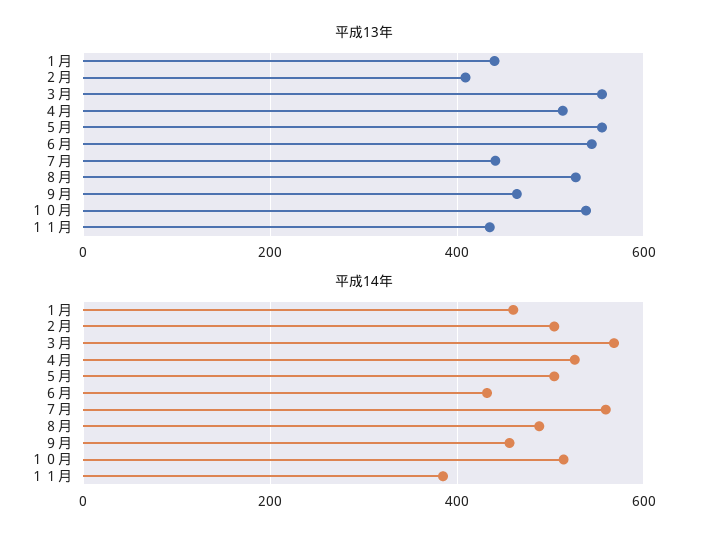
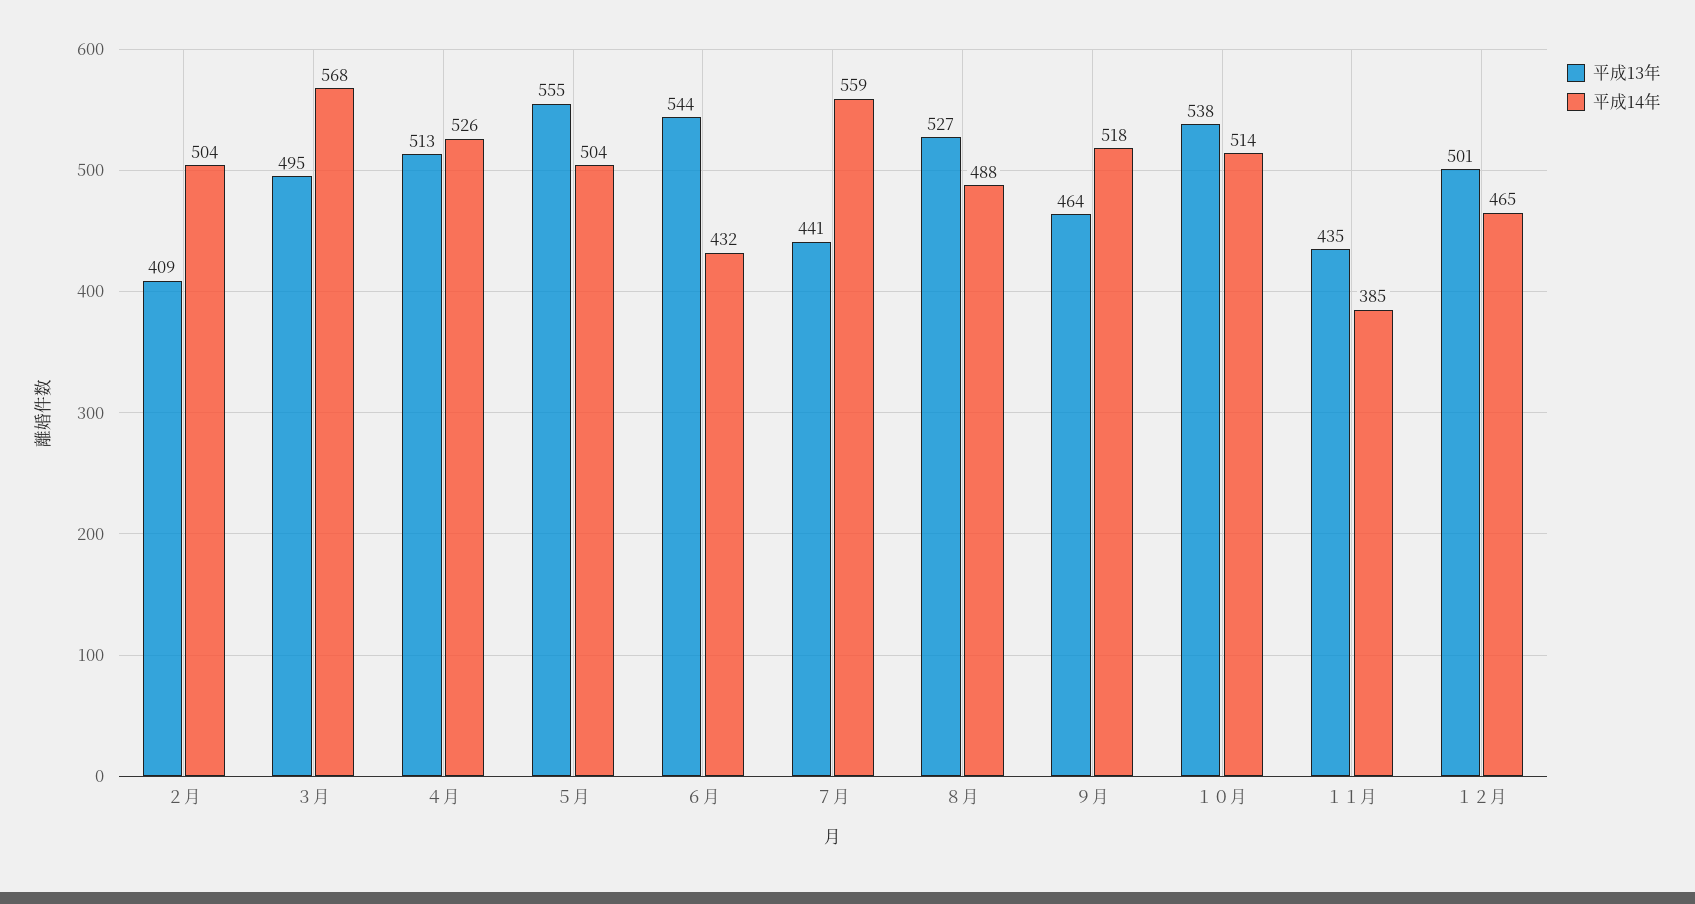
平成13年, １月: 440 -> none
平成13年, ３月: 560 -> 495
平成14年, １月: 460 -> none
平成14年, ９月: 460 -> 518
平成13年, １２月: none -> 501
平成14年, １２月: none -> 465

